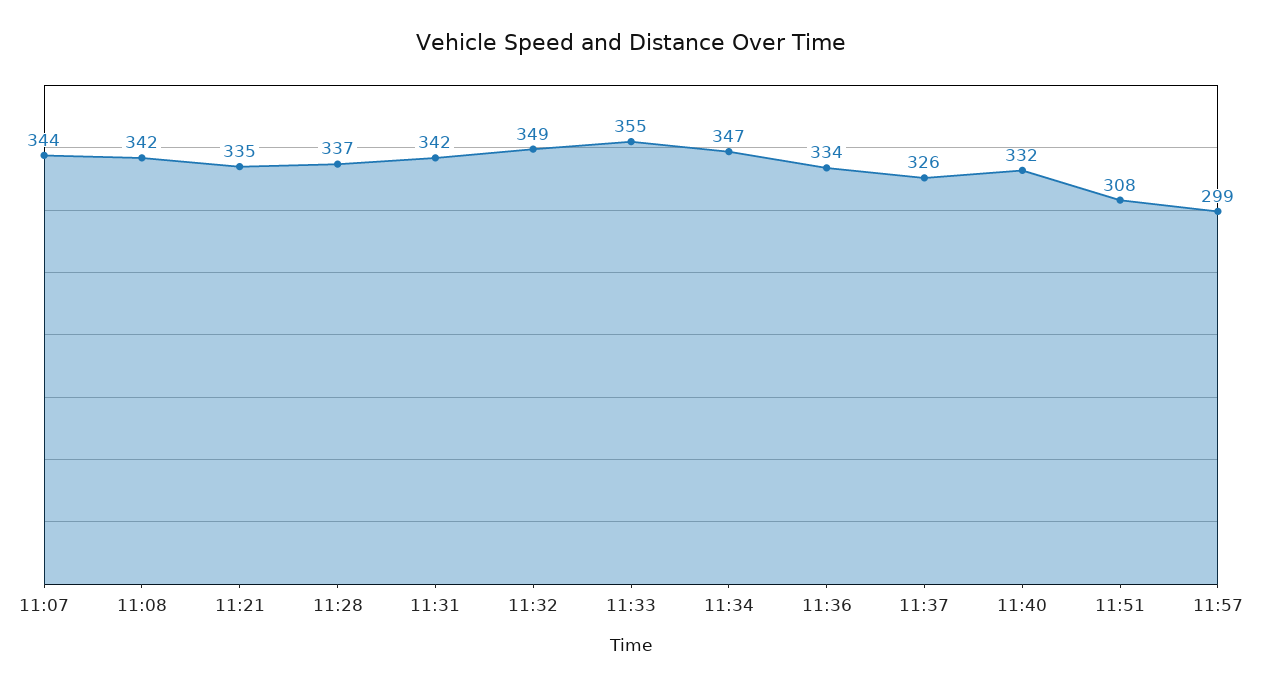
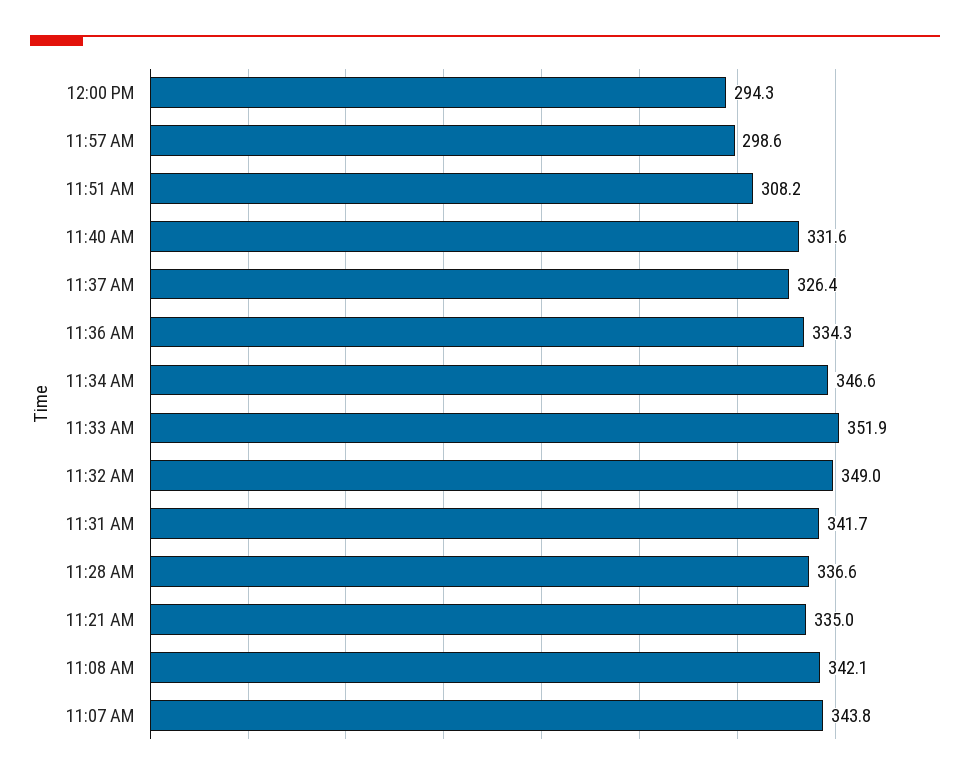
11:33: 355 -> 351.9
12:00 PM: none -> 294.3

